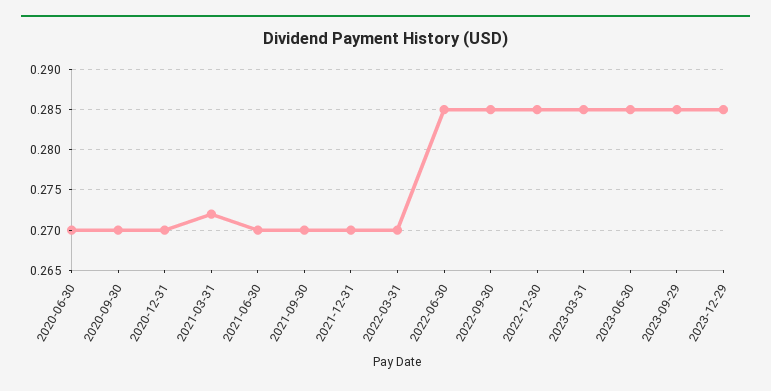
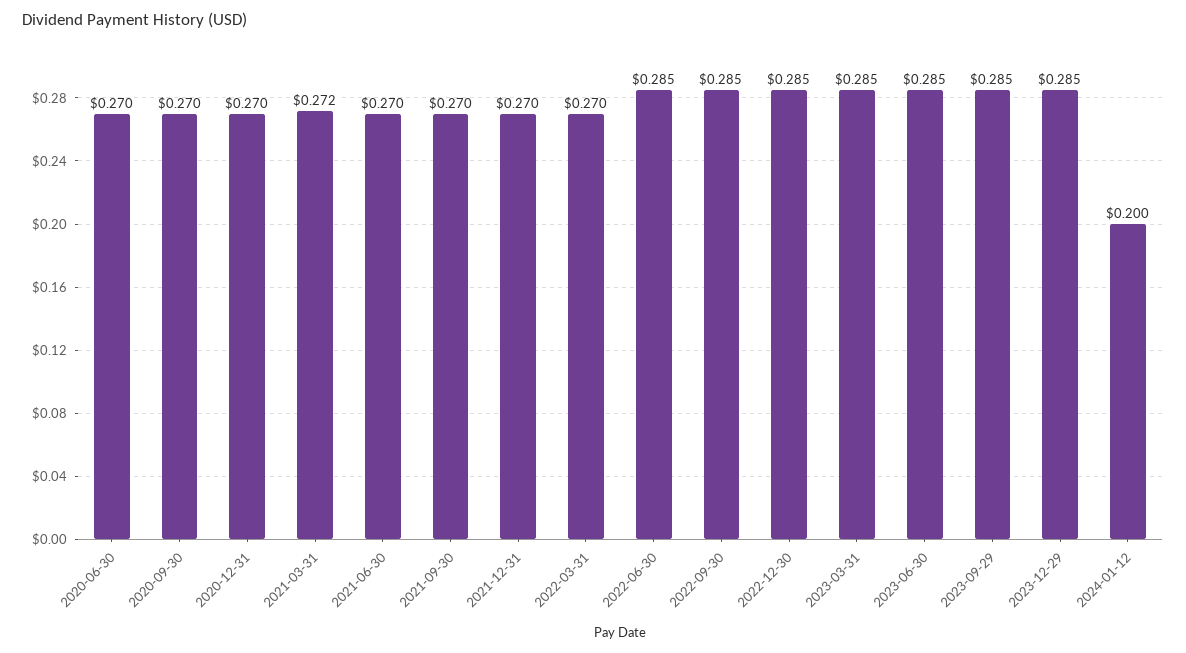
2024-01-12: none -> 0.2

